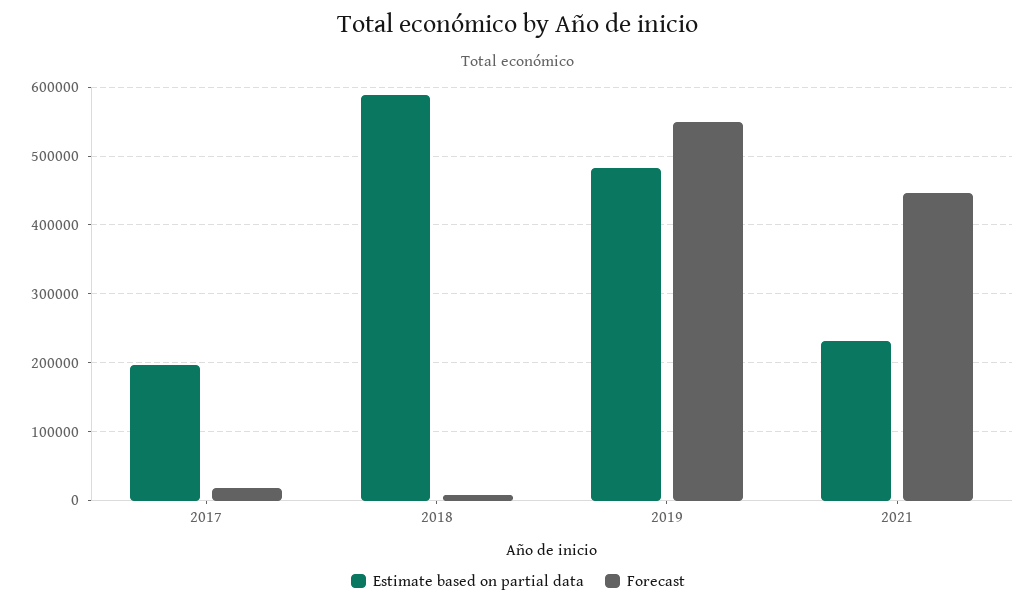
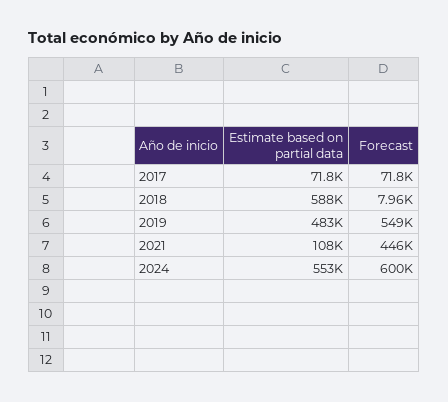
Estimate based on partial data, 2017: 200000 -> 71800
Forecast, 2017: 20000 -> 71800
Estimate based on partial data, 2021: 230000 -> 108000
Estimate based on partial data, 2024: none -> 553000
Forecast, 2024: none -> 600000

